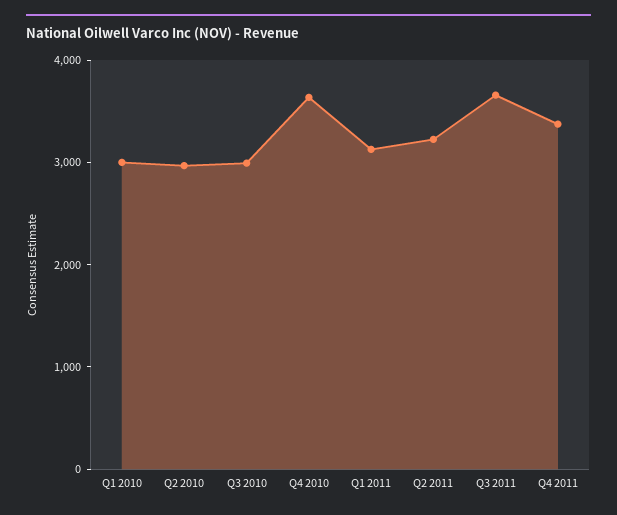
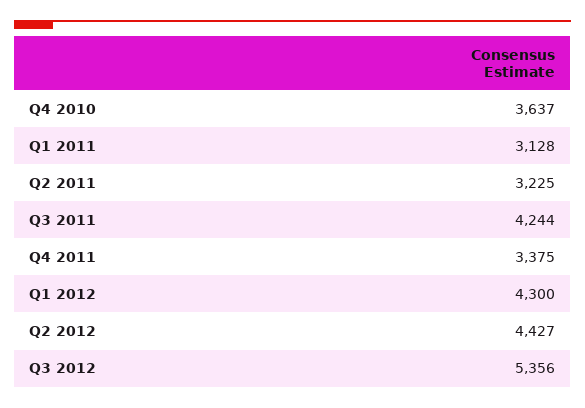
Q1 2010: 3000 -> none
Q2 2010: 3000 -> none
Q3 2010: 3000 -> none
Q3 2011: 3600 -> 4244
Q1 2012: none -> 4300
Q2 2012: none -> 4427
Q3 2012: none -> 5356

